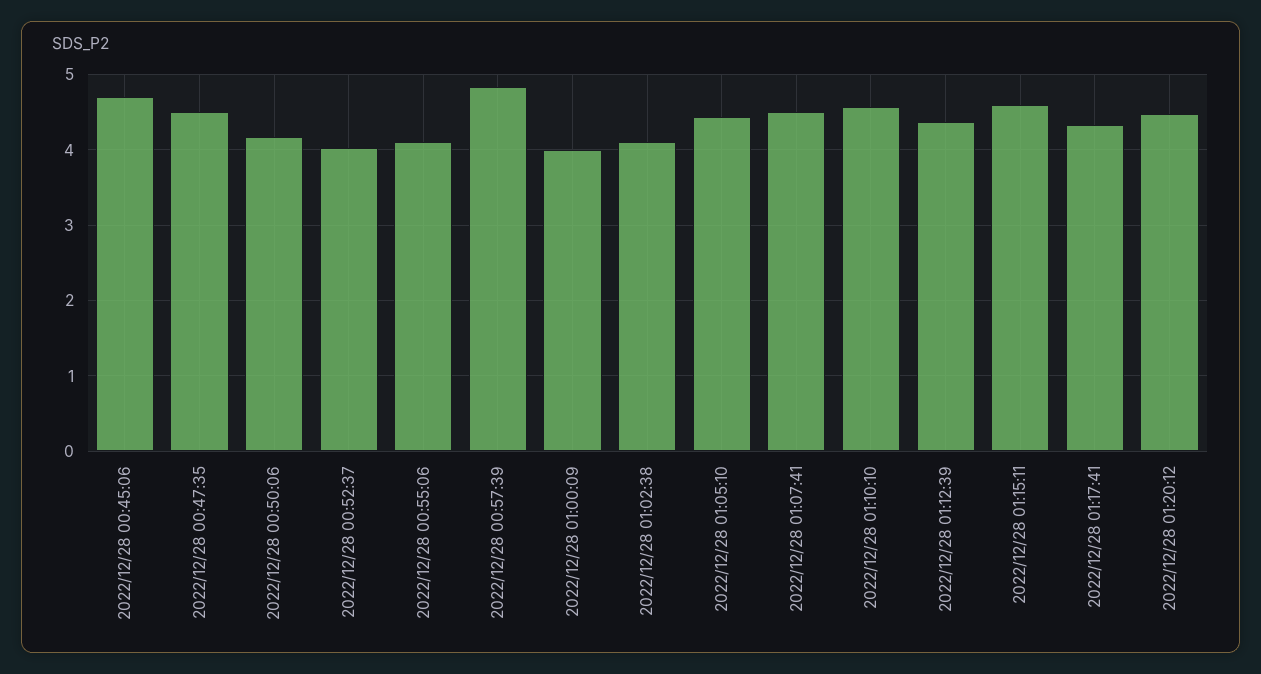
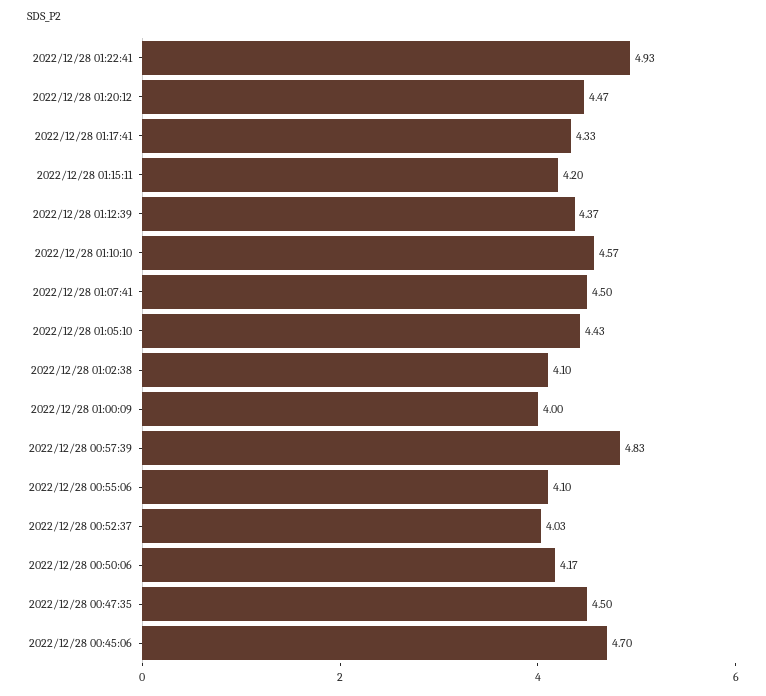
2022/12/28 01:15:11: 4.6 -> 4.2
2022/12/28 01:22:41: none -> 4.93

